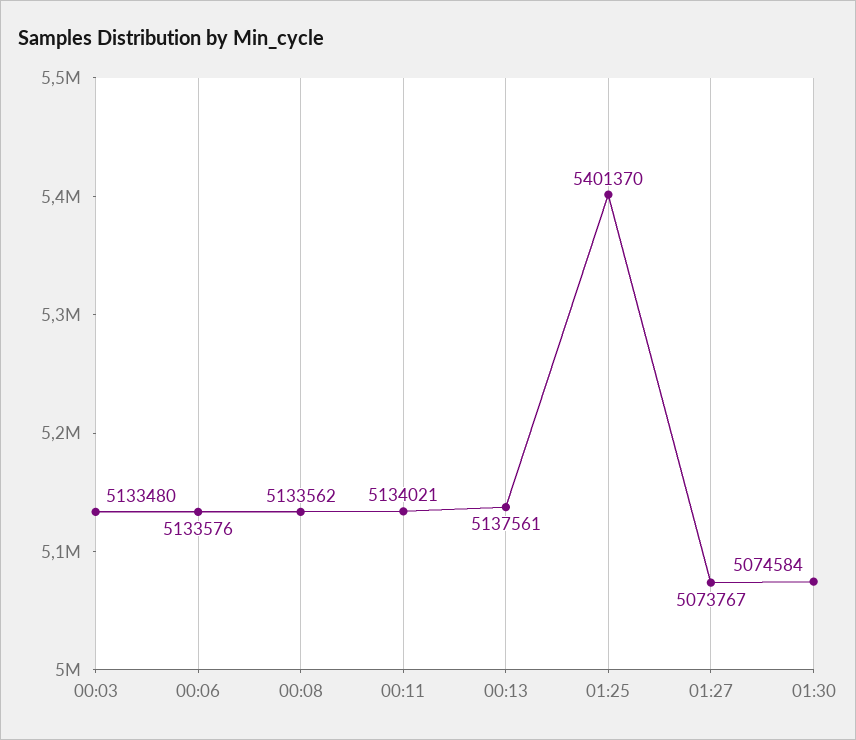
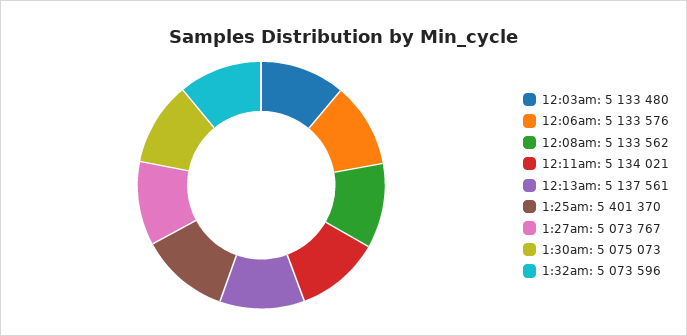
01:30: 5074584 -> 5075073
1:32am: none -> 5073596

